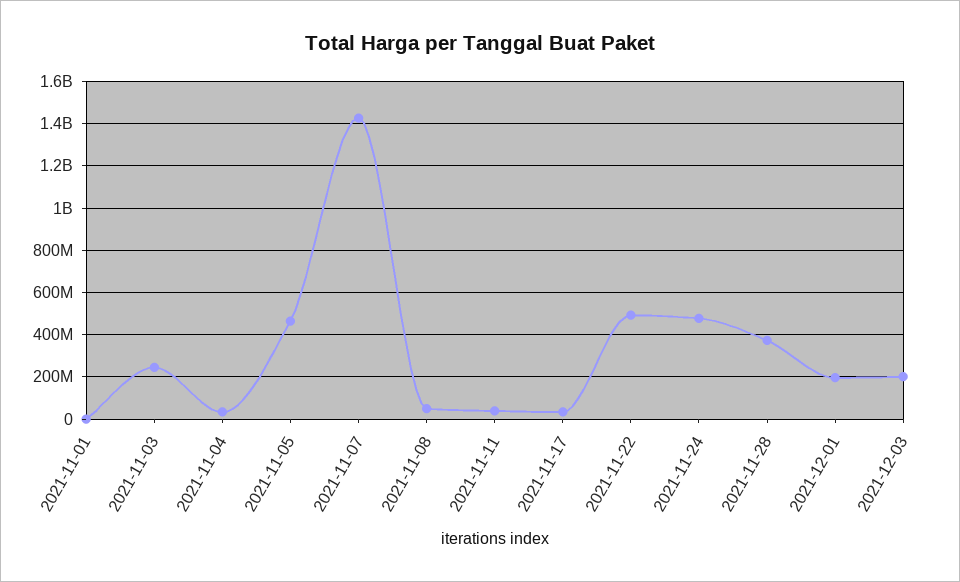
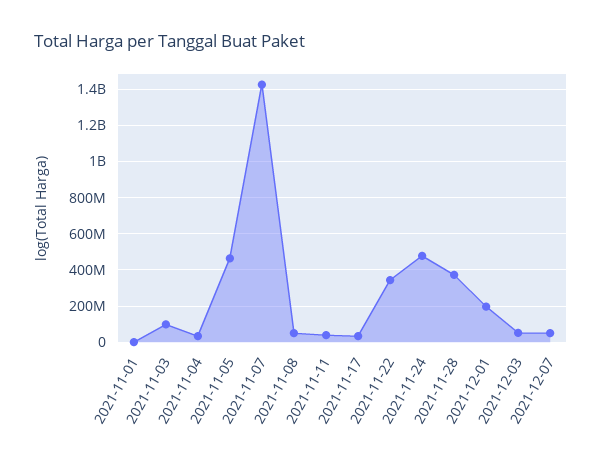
2021-11-03: 250000000 -> 100000000
2021-11-22: 500000000 -> 350000000
2021-12-03: 200000000 -> 50000000
2021-12-07: none -> 50000000

